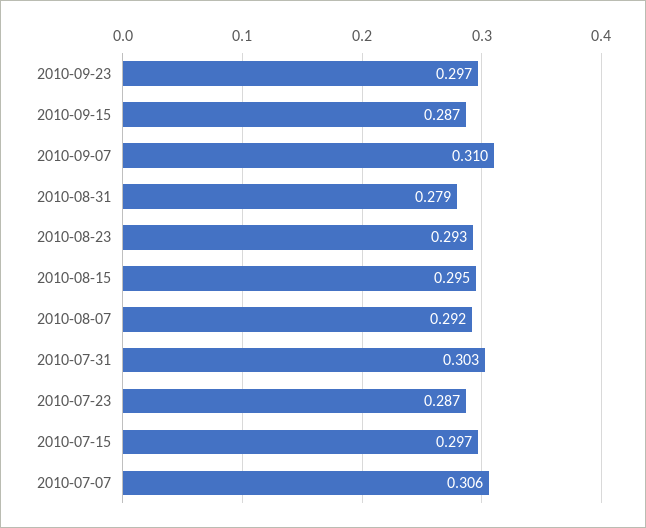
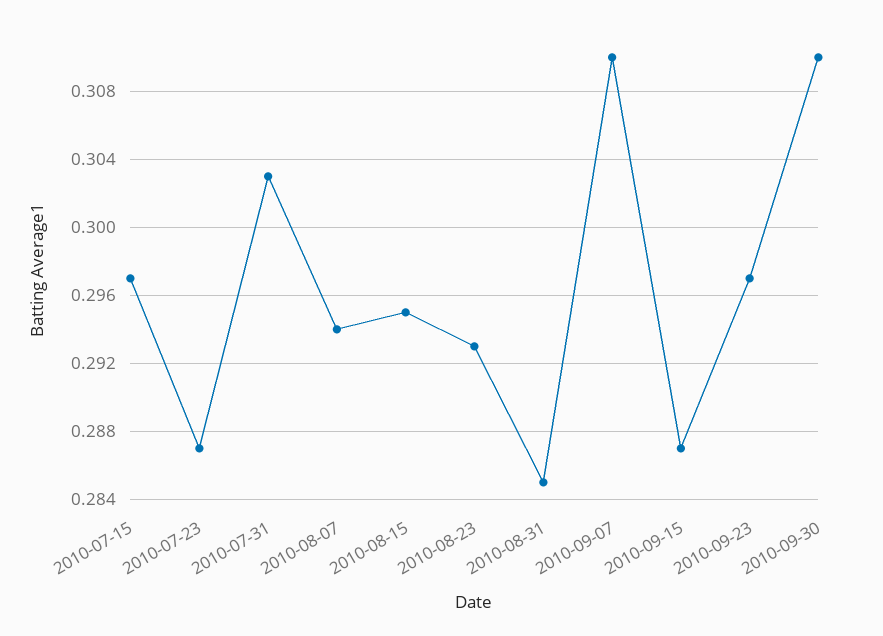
2010-08-31: 0.279 -> 0.285
2010-08-07: 0.292 -> 0.294
2010-07-07: 0.306 -> none
2010-09-30: none -> 0.31

